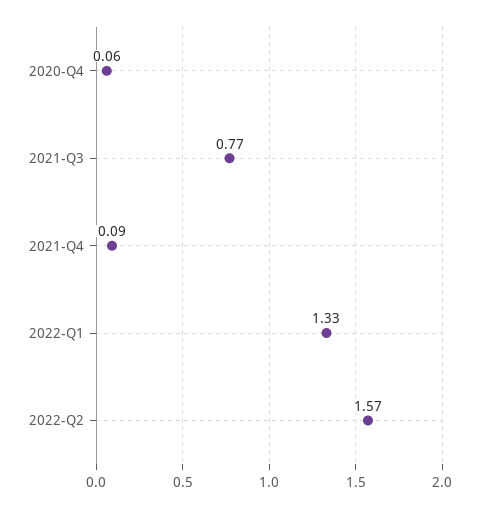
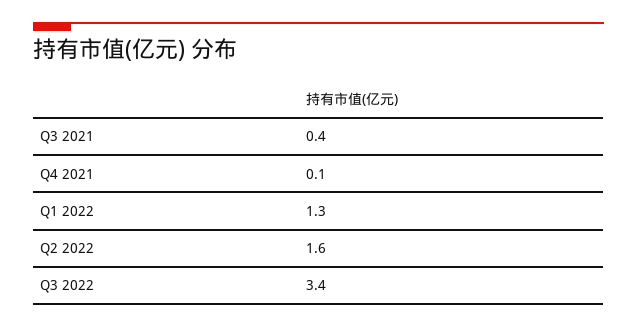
2020-Q4: 0.06 -> none
2021-Q3: 0.77 -> 0.4
Q3 2022: none -> 3.4

